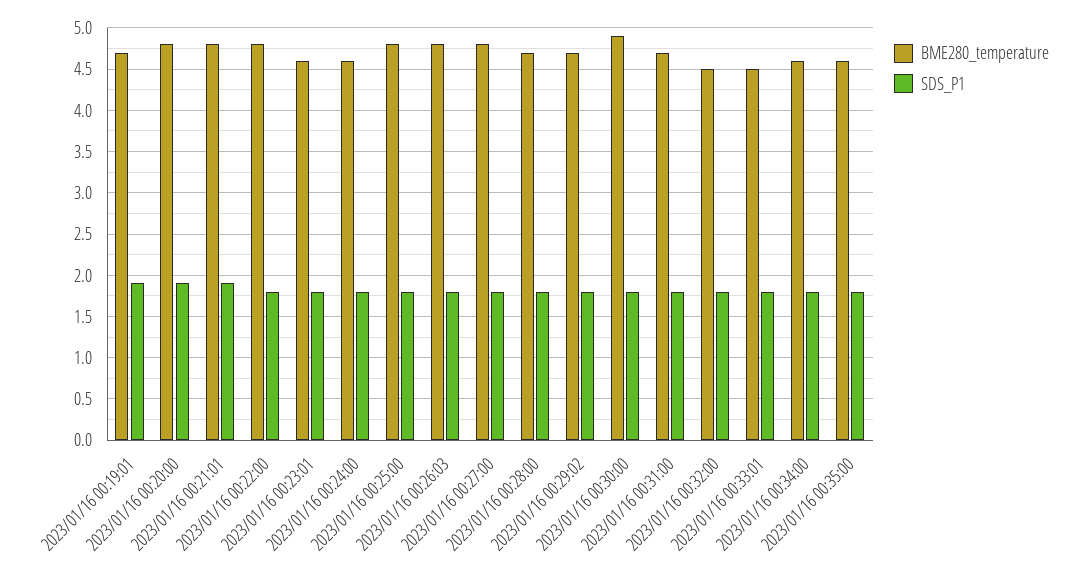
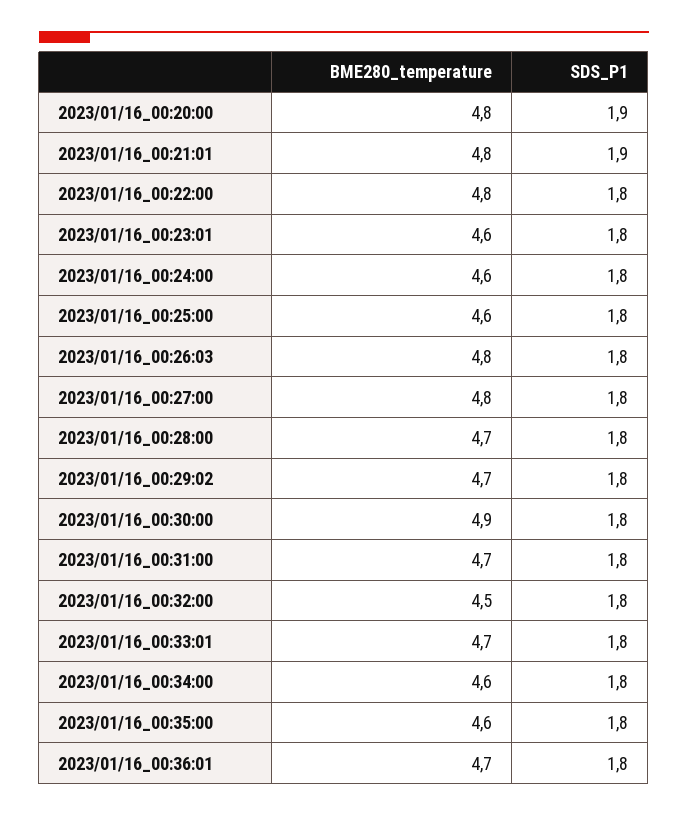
BME280_temperature, 2023/01/16 00:19:01: 4.7 -> none
SDS_P1, 2023/01/16 00:19:01: 1.9 -> none
BME280_temperature, 2023/01/16 00:25:00: 4.8 -> 4.6
BME280_temperature, 2023/01/16 00:33:01: 4.5 -> 4.7
BME280_temperature, 2023/01/16_00:36:01: none -> 4.7
SDS_P1, 2023/01/16_00:36:01: none -> 1.8

